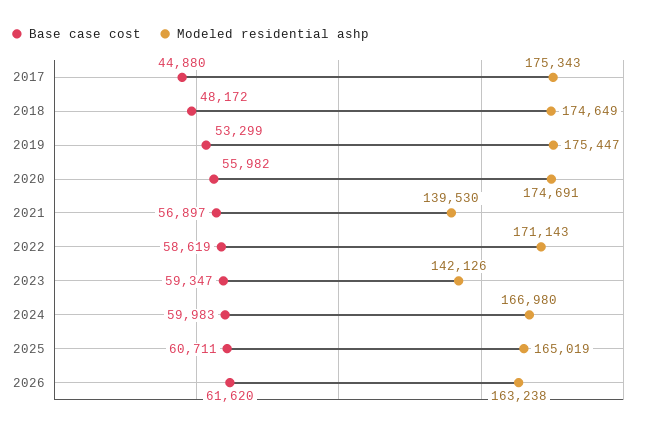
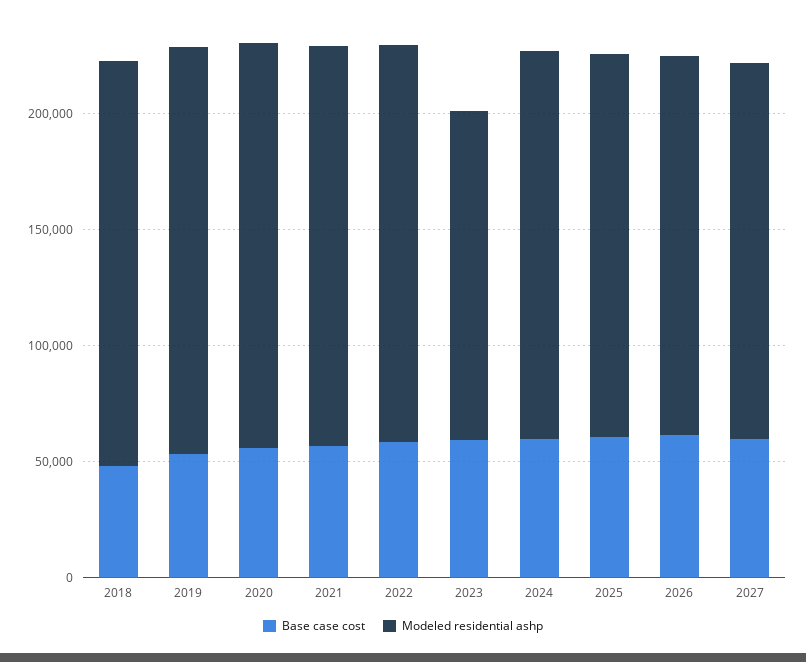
Base case cost, 2017: 44880 -> none
Modeled residential ashp, 2017: 175343 -> none
Modeled residential ashp, 2021: 139530 -> 170000
Base case cost, 2027: none -> 60000
Modeled residential ashp, 2027: none -> 160000

